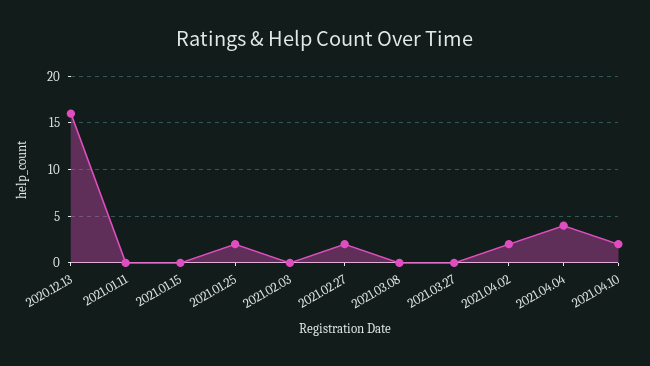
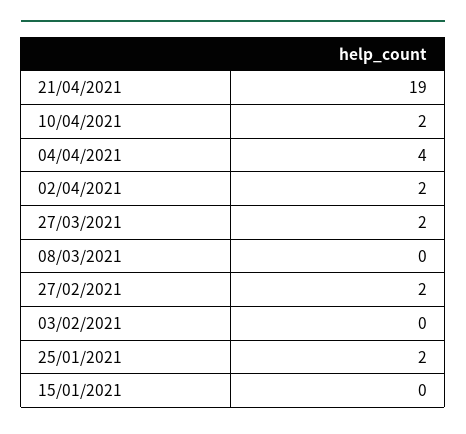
2020.12.13: 16 -> none
2021.01.11: 0 -> none
2021.03.27: 0 -> 2
21/04/2021: none -> 19

